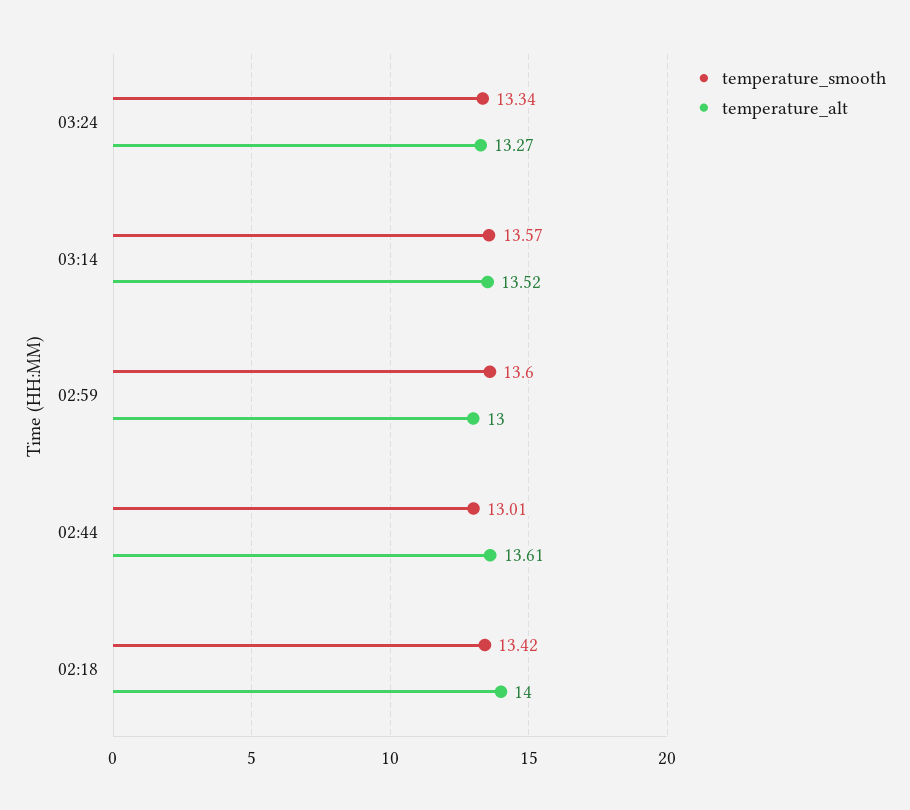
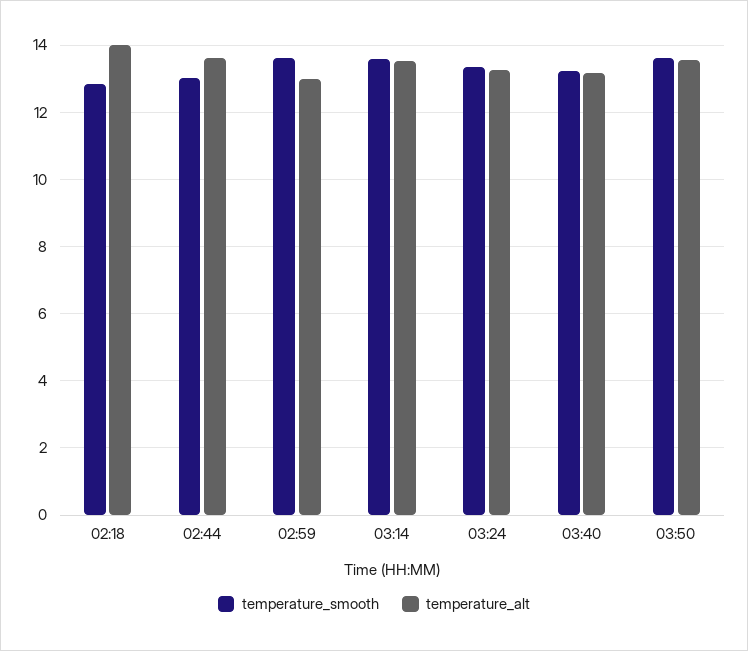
temperature_smooth, 02:18: 13.42 -> 12.8
temperature_smooth, 03:40: none -> 13.2
temperature_alt, 03:40: none -> 13.2
temperature_smooth, 03:50: none -> 13.6
temperature_alt, 03:50: none -> 13.6

